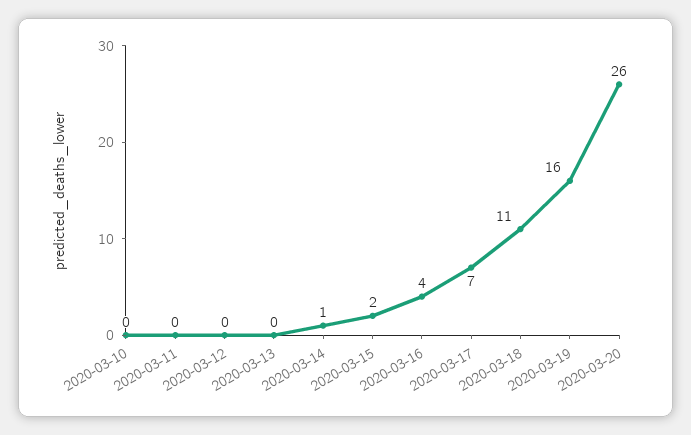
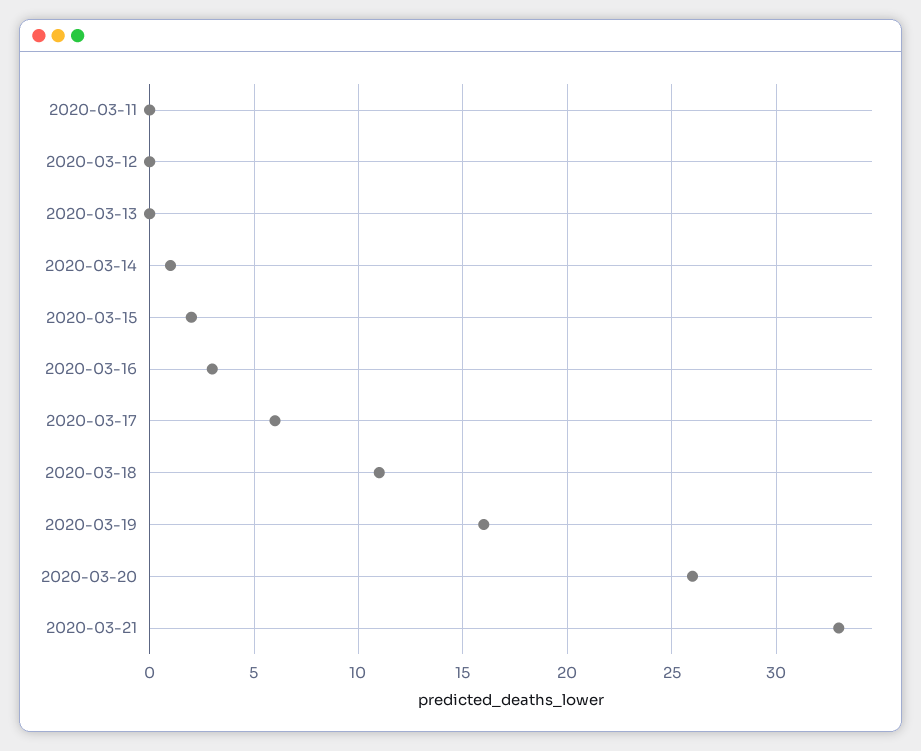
2020-03-10: 0 -> none
2020-03-16: 4 -> 3
2020-03-17: 7 -> 6
2020-03-21: none -> 33

